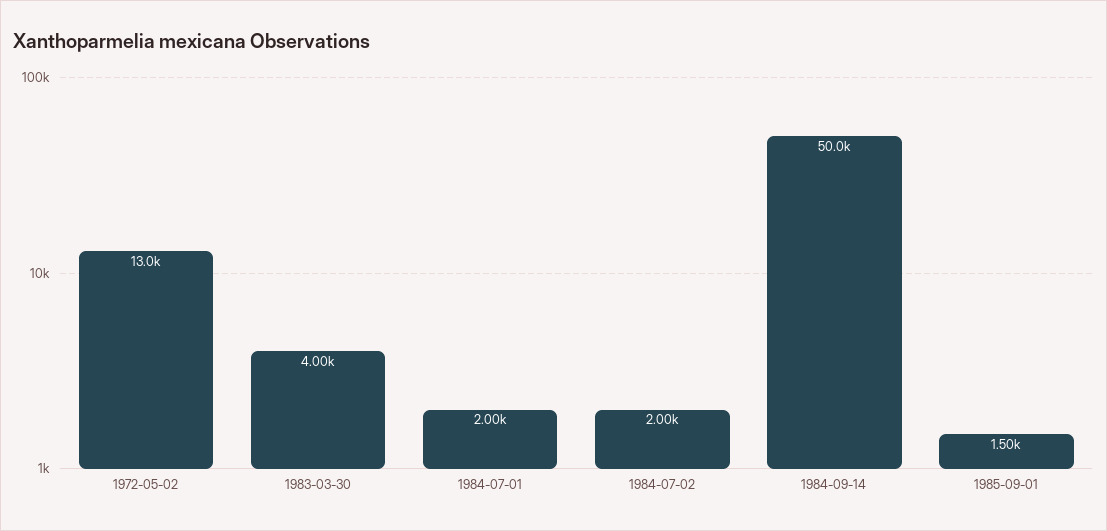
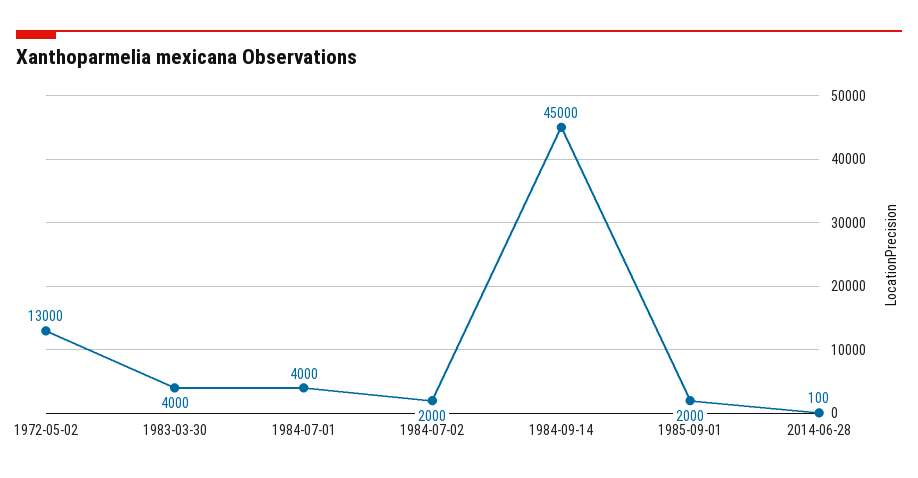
1984-07-01: 2000 -> 4000
1984-09-14: 50000 -> 45000
1985-09-01: 1500 -> 2000
2014-06-28: none -> 100

